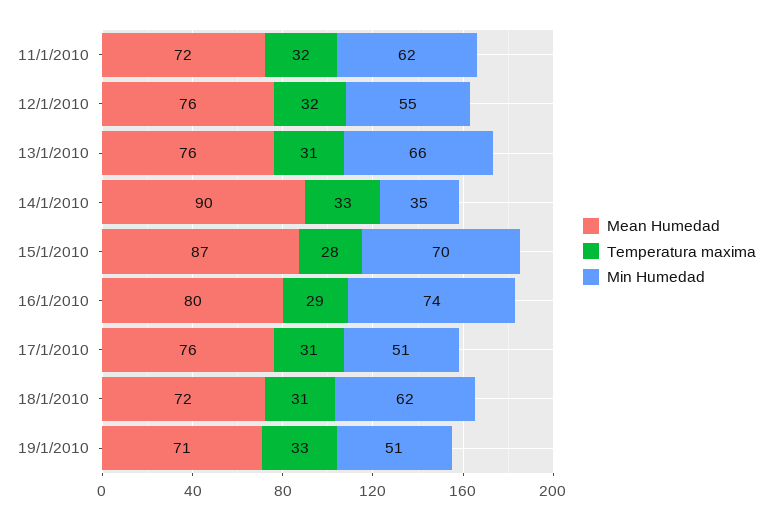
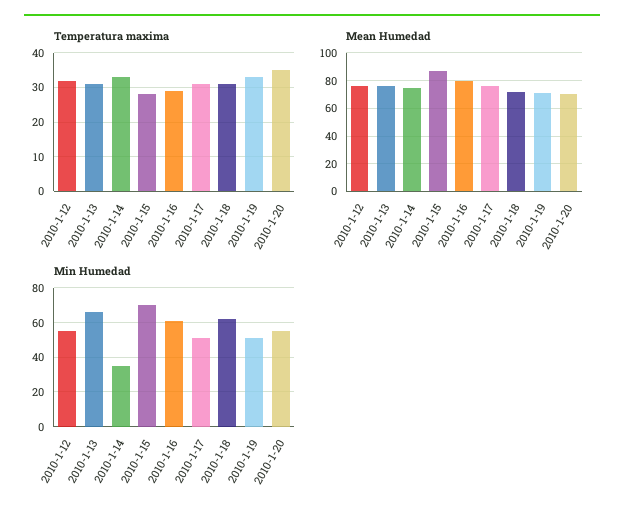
Mean Humedad, 11/1/2010: 72 -> none
Temperatura maxima, 11/1/2010: 32 -> none
Min Humedad, 11/1/2010: 62 -> none
Mean Humedad, 14/1/2010: 90 -> 75
Min Humedad, 16/1/2010: 74 -> 60
Temperatura maxima, 2010-1-20: none -> 35
Mean Humedad, 2010-1-20: none -> 70
Min Humedad, 2010-1-20: none -> 55

